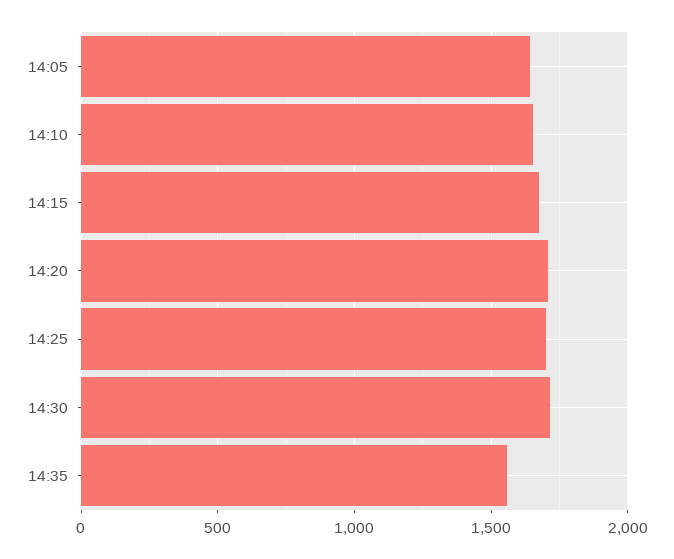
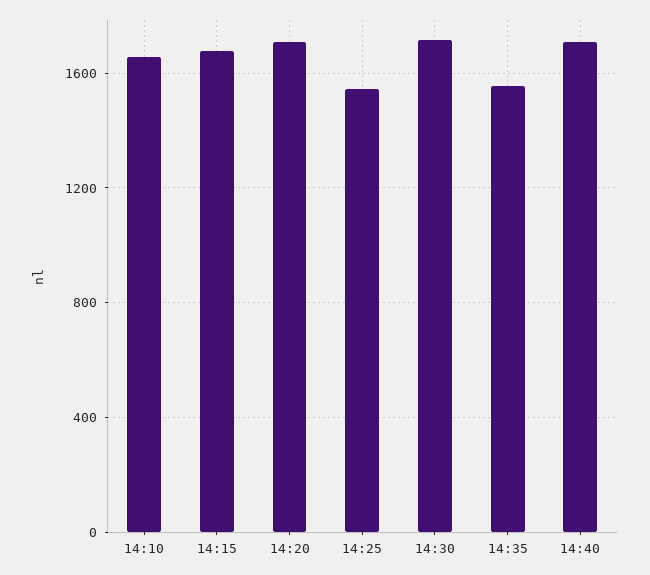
14:05: 1650 -> none
14:25: 1700 -> 1550
14:40: none -> 1700

